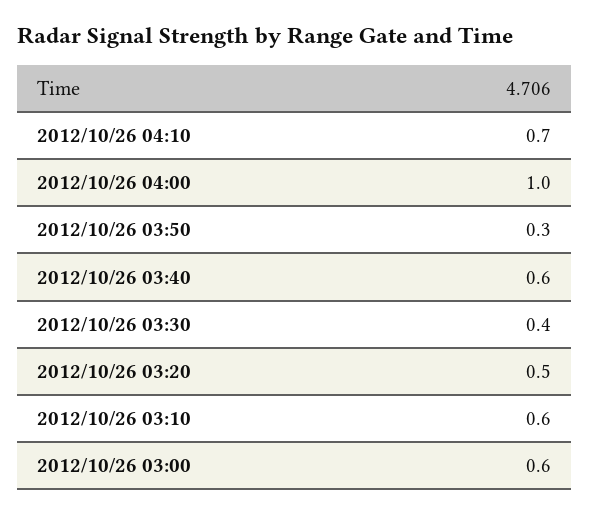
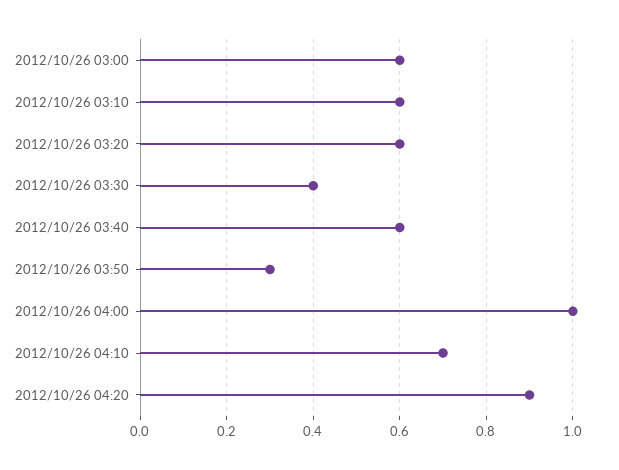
2012/10/26 03:20: 0.5 -> 0.6
2012/10/26 04:20: none -> 0.9

